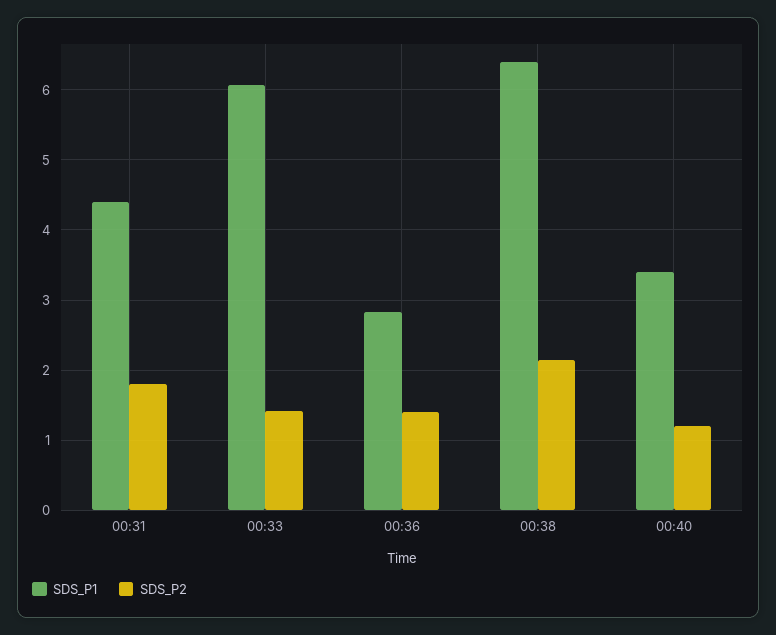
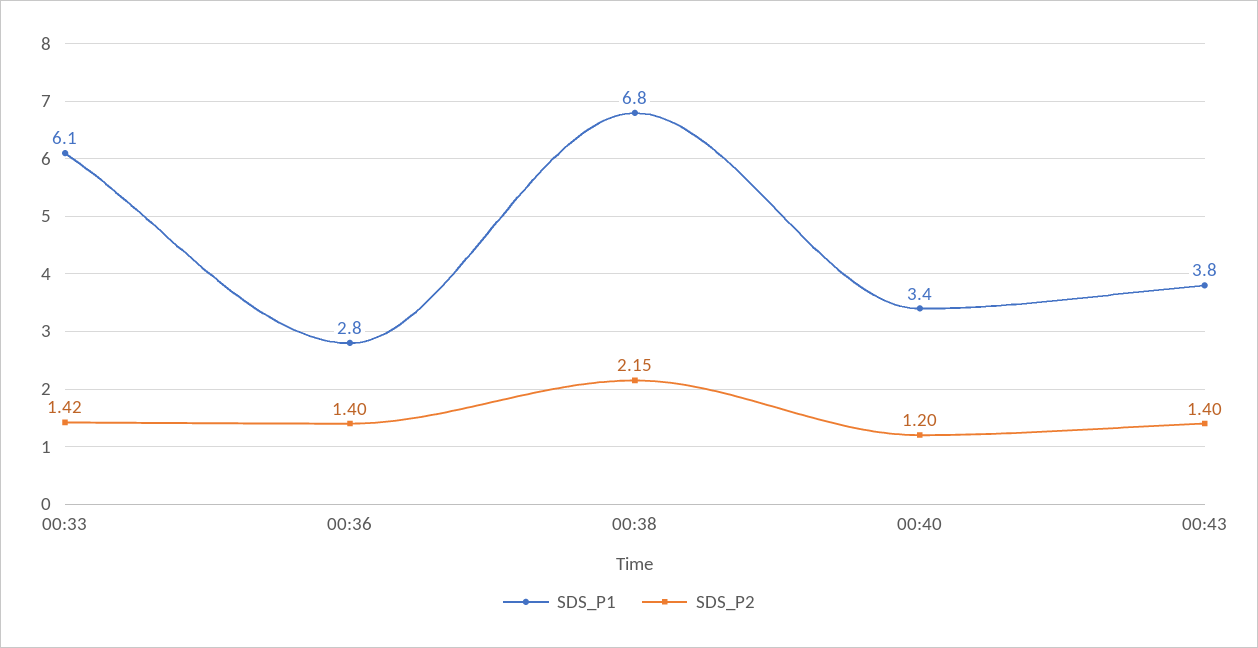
SDS_P1, 00:31: 4.4 -> none
SDS_P2, 00:31: 1.8 -> none
SDS_P1, 00:38: 6.4 -> 6.8
SDS_P1, 00:43: none -> 3.8
SDS_P2, 00:43: none -> 1.4

